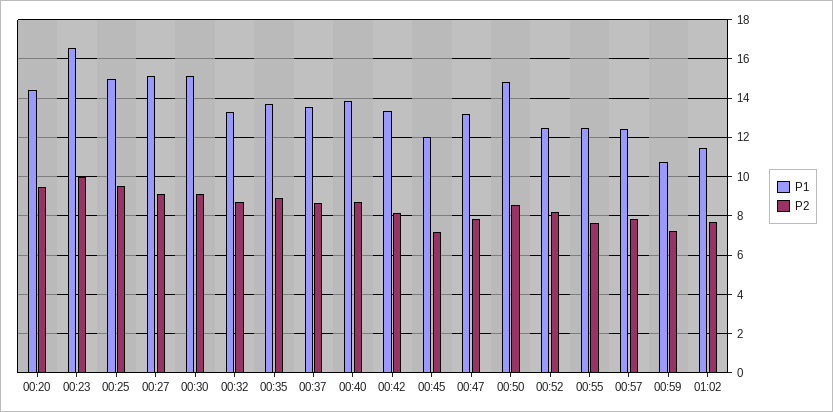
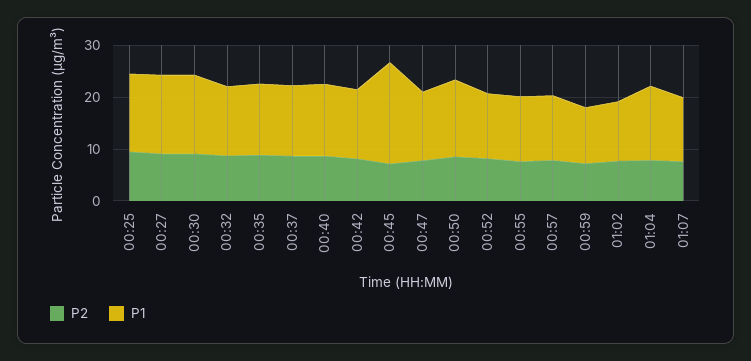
P1, 00:20: 14.5 -> none
P2, 00:20: 9.5 -> none
P1, 00:23: 16.5 -> none
P2, 00:23: 10 -> none
P1, 00:45: 12 -> 20
P2, 01:04: none -> 8
P1, 01:04: none -> 14
P2, 01:07: none -> 8
P1, 01:07: none -> 12

